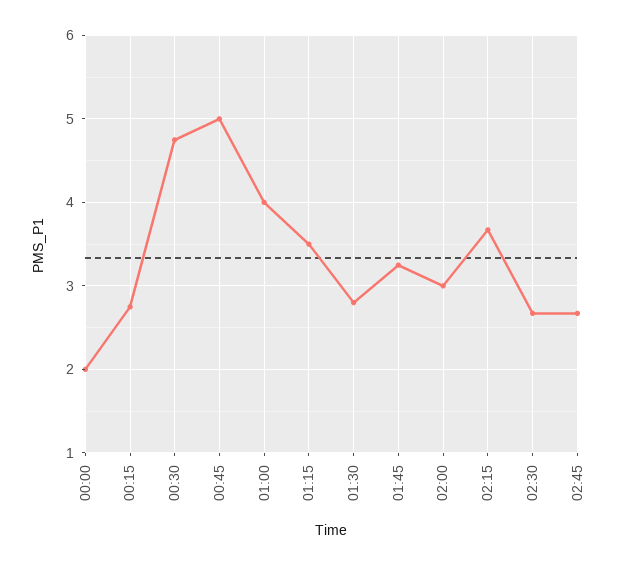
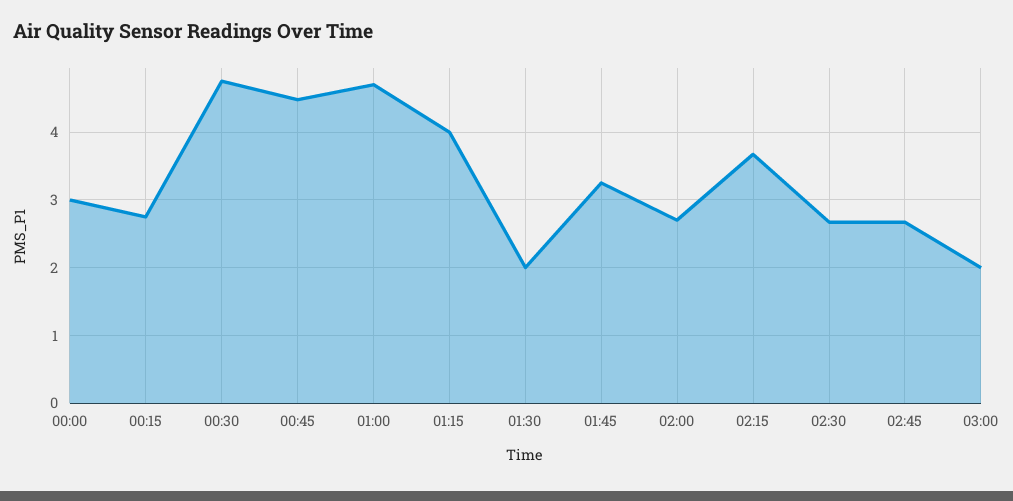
00:00: 2 -> 3
00:45: 5 -> 4.5
01:00: 4 -> 4.7
01:15: 3.5 -> 4
01:30: 2.8 -> 2
02:00: 3 -> 2.7
03:00: none -> 2

